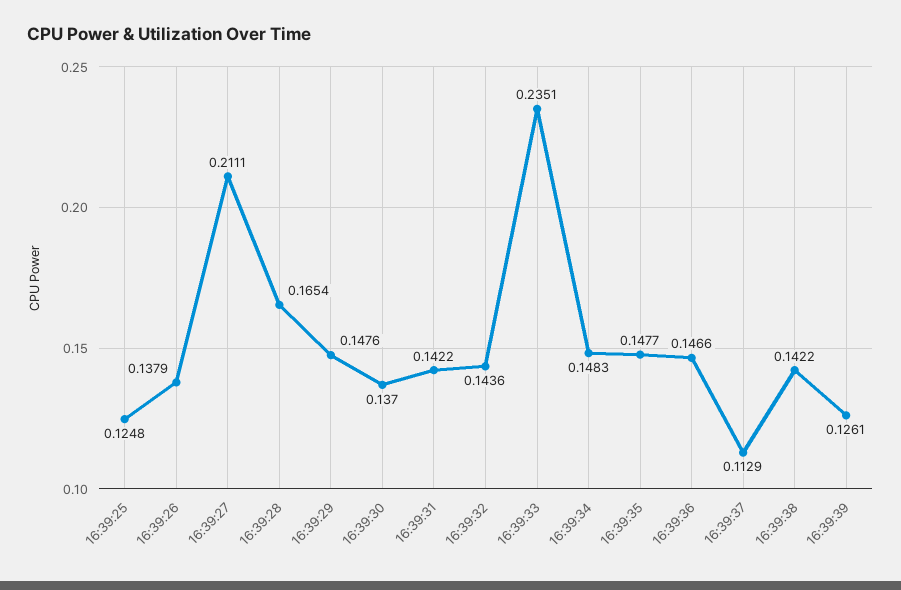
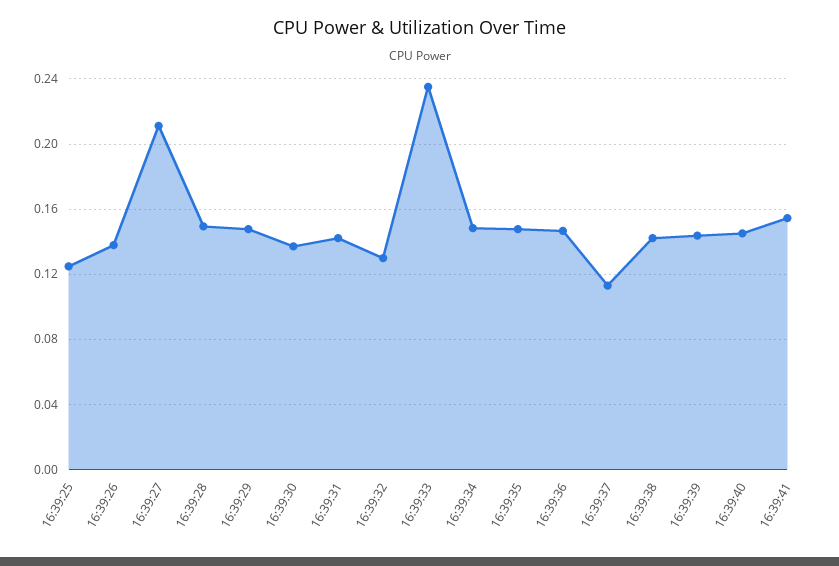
16:39:28: 0.1654 -> 0.15
16:39:32: 0.1436 -> 0.13
16:39:39: 0.1261 -> 0.145
16:39:40: none -> 0.145
16:39:41: none -> 0.155

